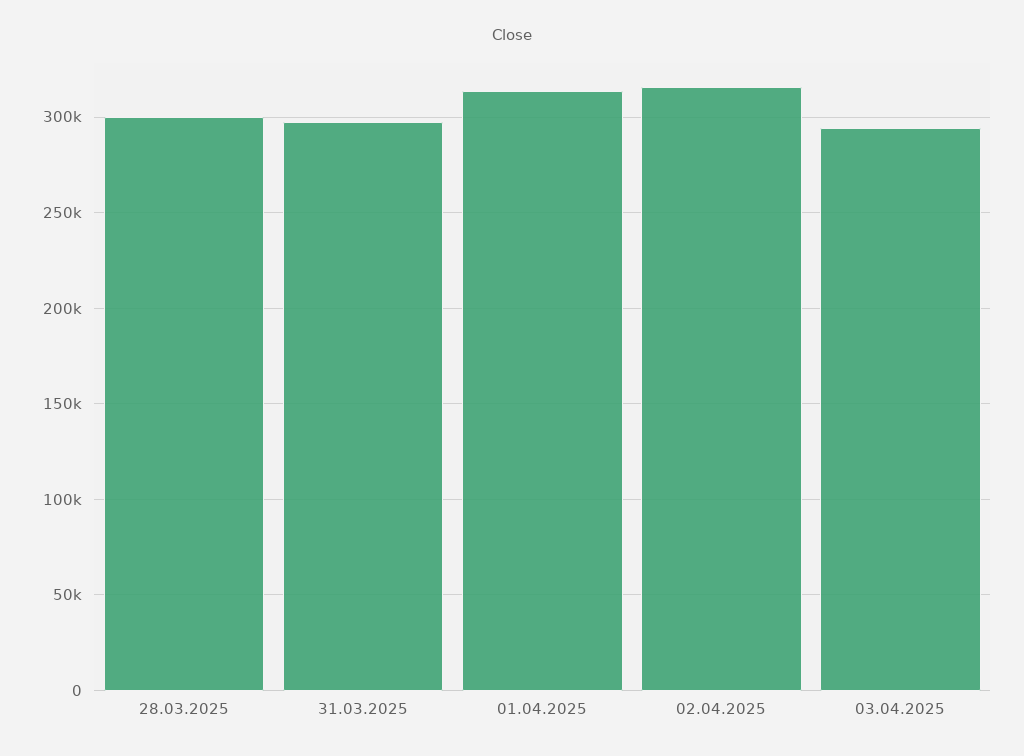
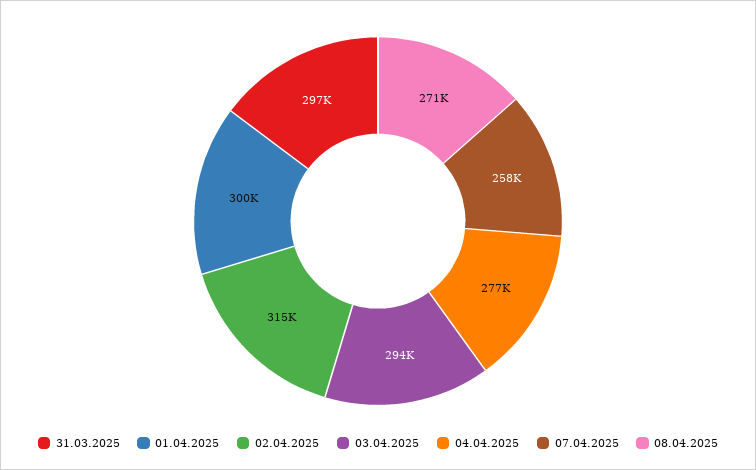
28.03.2025: 300000 -> none
01.04.2025: 315000 -> 300000
04.04.2025: none -> 277000
07.04.2025: none -> 258000
08.04.2025: none -> 271000

